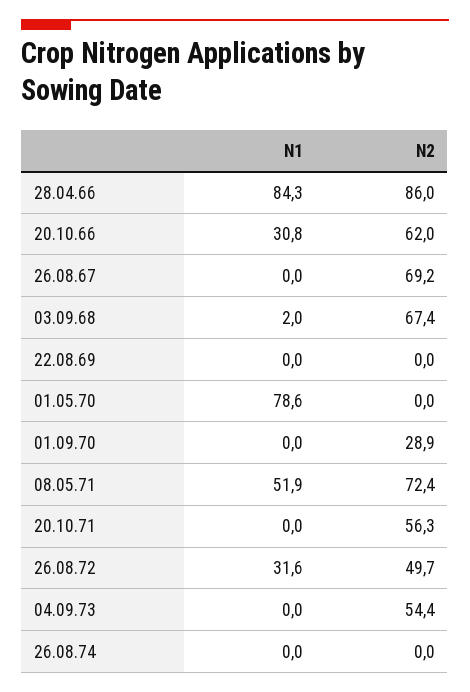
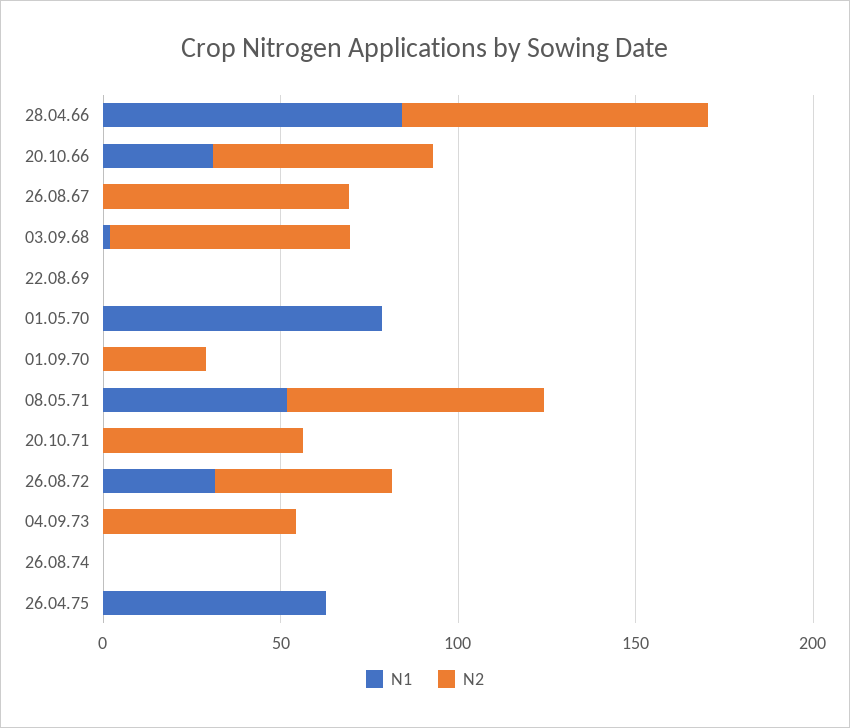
N1, 26.04.75: none -> 60
N2, 26.04.75: none -> 0

